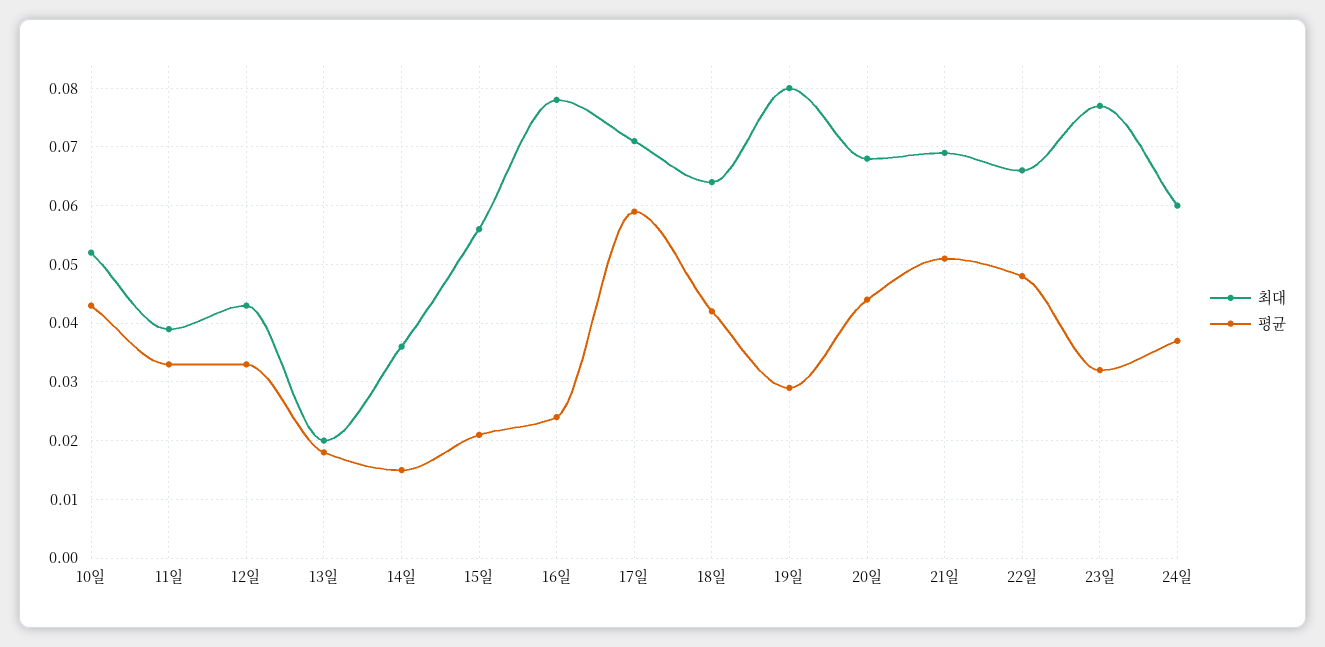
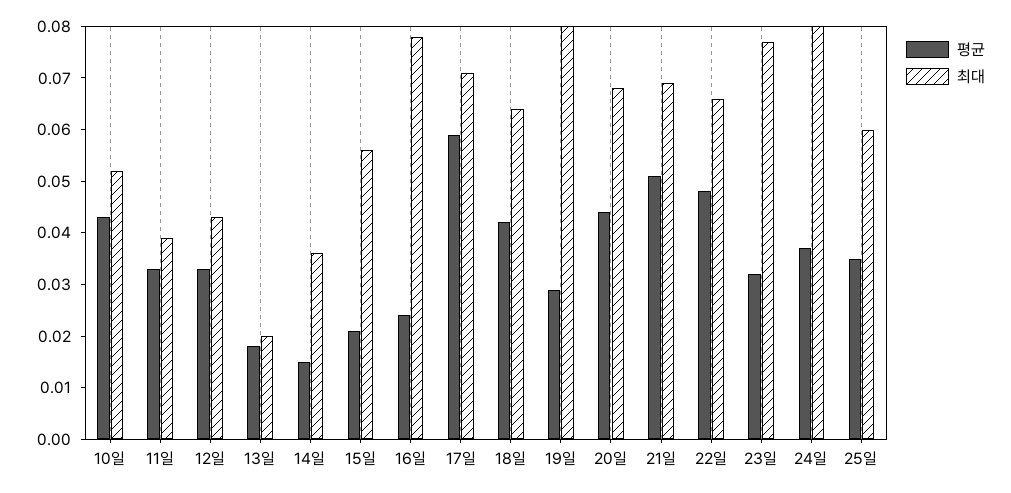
최대, 24일: 0.06 -> 0.08
평균, 25일: none -> 0.035
최대, 25일: none -> 0.06

